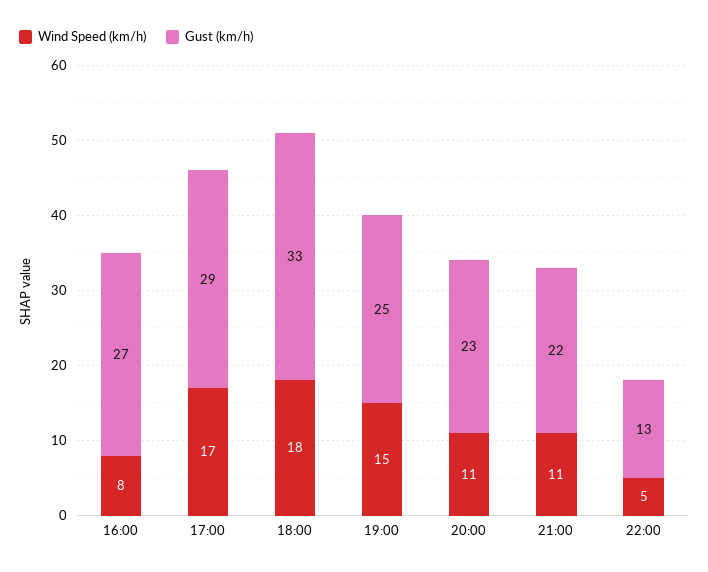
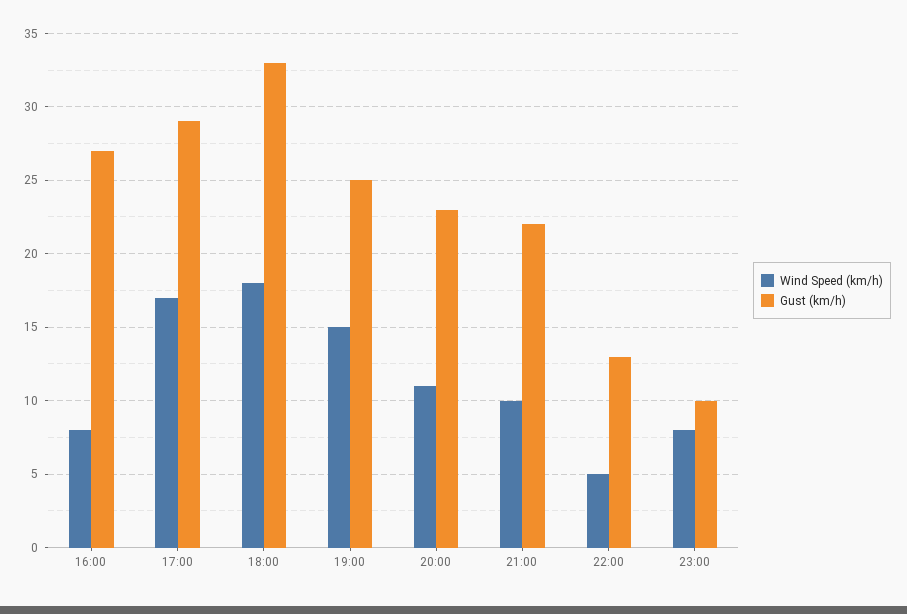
Wind Speed (km/h), 21:00: 11 -> 10
Wind Speed (km/h), 23:00: none -> 8
Gust (km/h), 23:00: none -> 10

